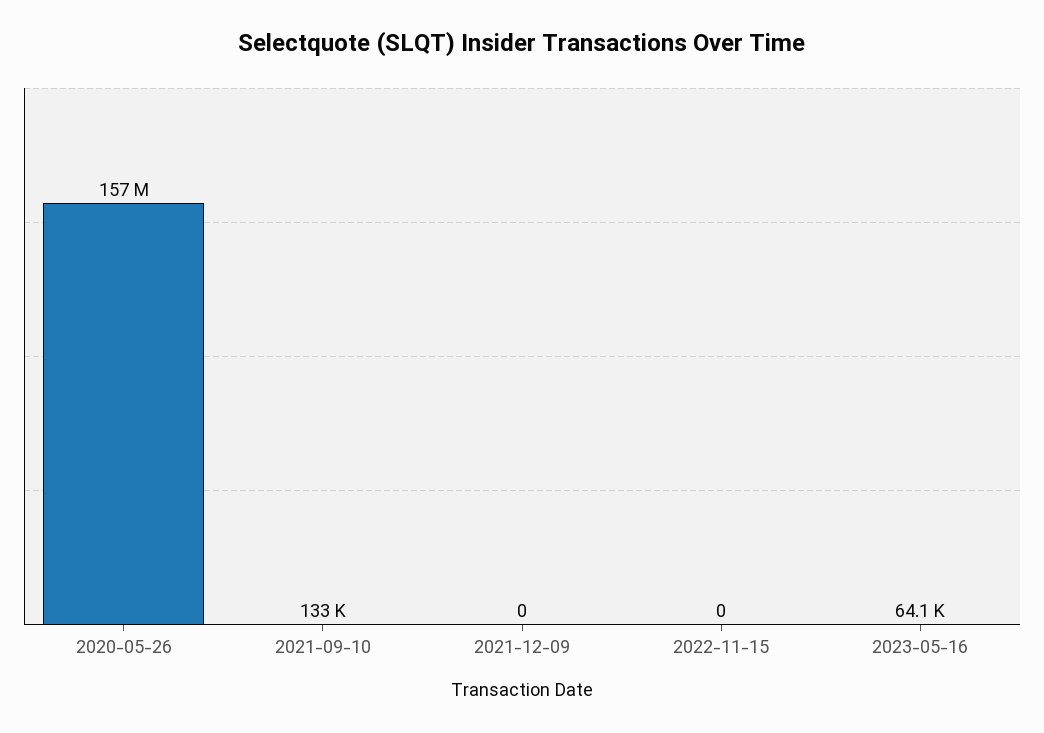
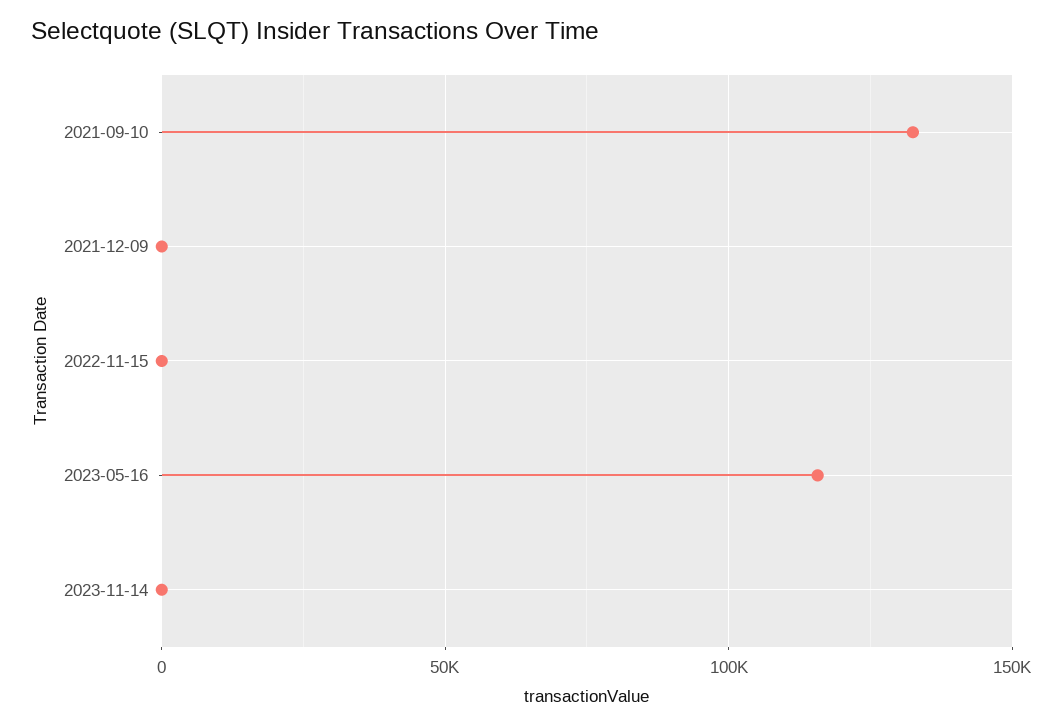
2020-05-26: 157000000 -> none
2023-05-16: 64100 -> 115000
2023-11-14: none -> 0

